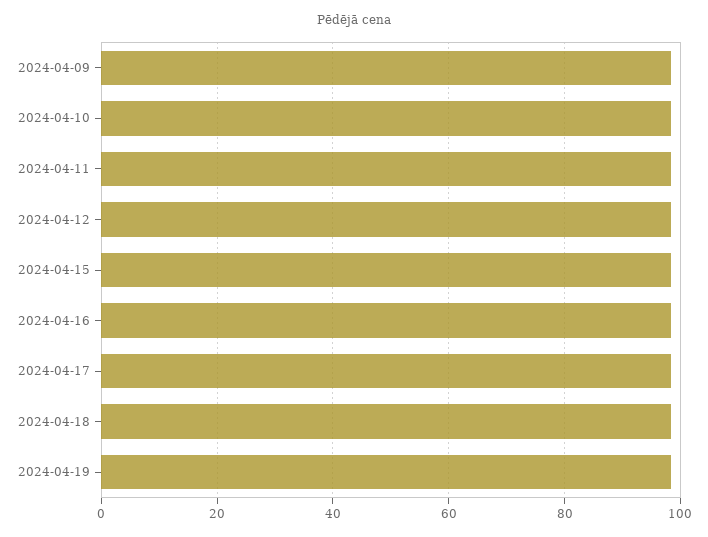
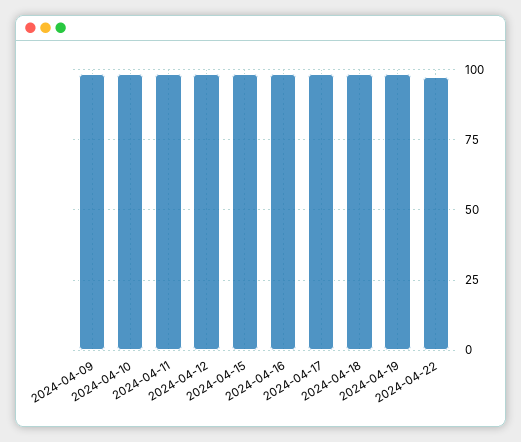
2024-04-22: none -> 97.5

